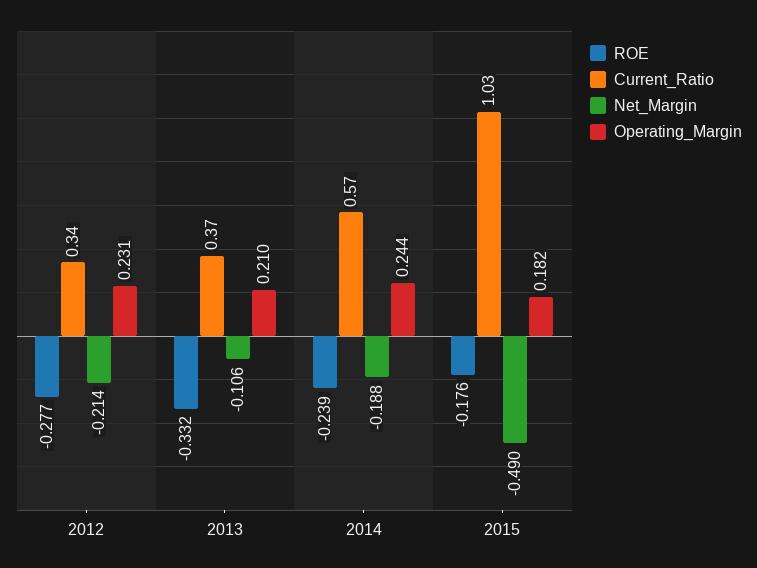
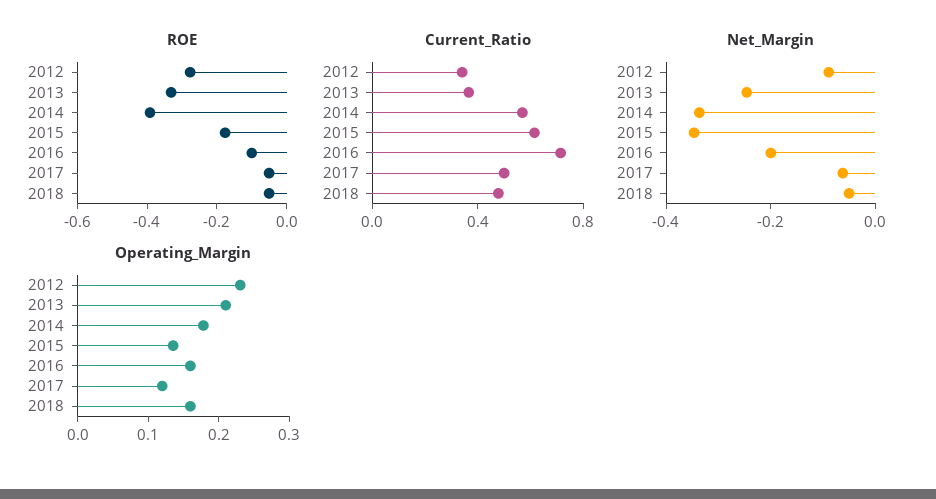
Net_Margin, 2012: -0.214 -> -0.1
Net_Margin, 2013: -0.106 -> -0.25
ROE, 2014: -0.239 -> -0.4
Net_Margin, 2014: -0.188 -> -0.35
Operating_Margin, 2014: 0.244 -> 0.18
Current_Ratio, 2015: 1.03 -> 0.6
Net_Margin, 2015: -0.49 -> -0.35
Operating_Margin, 2015: 0.182 -> 0.14
ROE, 2016: none -> -0.1
ROE, 2017: none -> -0.05
ROE, 2018: none -> -0.05
Current_Ratio, 2016: none -> 0.7
Current_Ratio, 2017: none -> 0.5
Current_Ratio, 2018: none -> 0.5
Net_Margin, 2016: none -> -0.2
Net_Margin, 2017: none -> -0.05
Net_Margin, 2018: none -> -0.05
Operating_Margin, 2016: none -> 0.16
Operating_Margin, 2017: none -> 0.12
Operating_Margin, 2018: none -> 0.16

